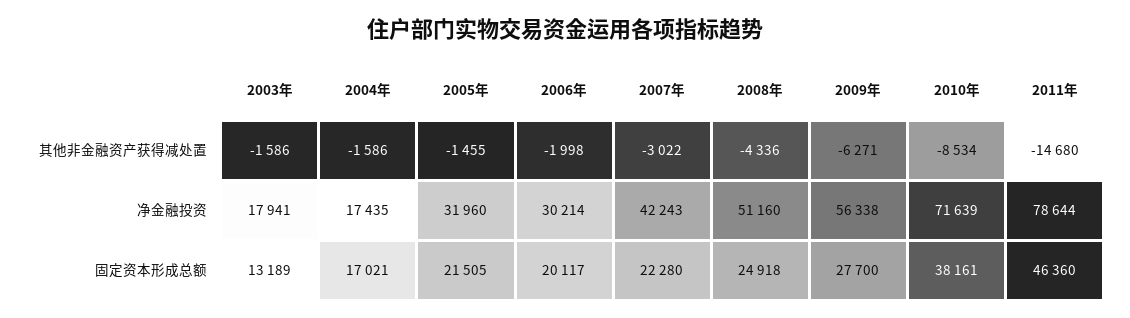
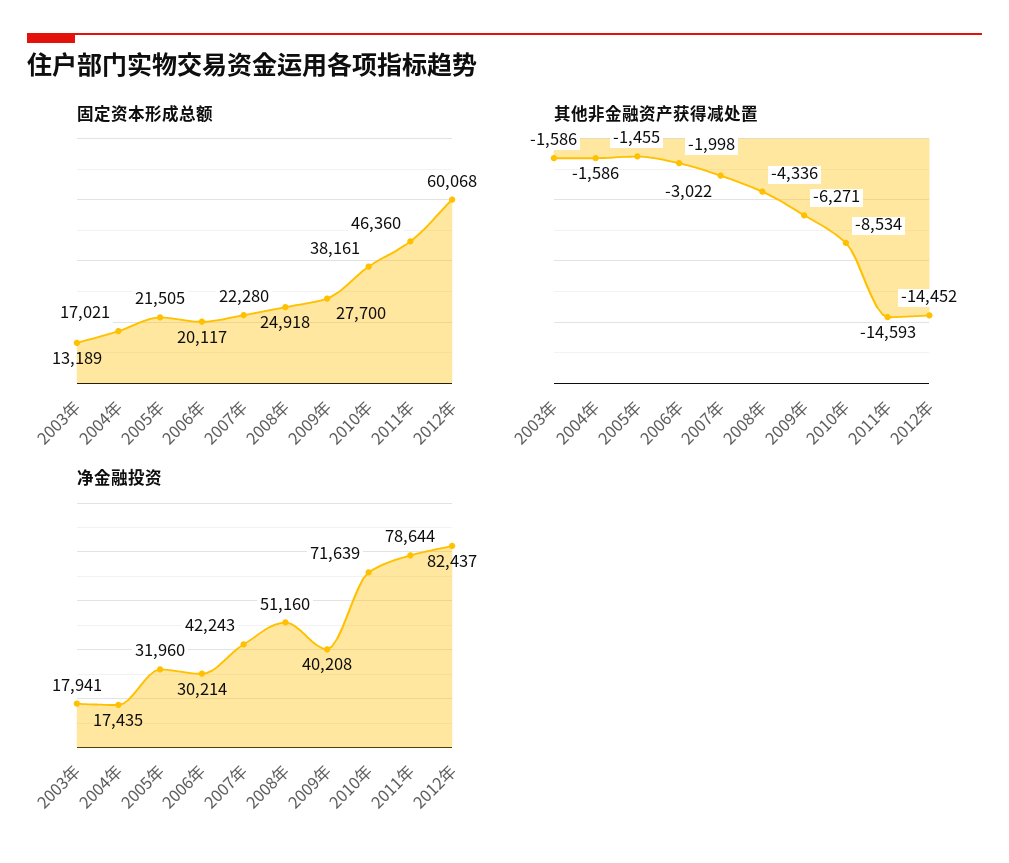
其他非金融资产获得减处置, 2011年: -14680 -> -14593
净金融投资, 2009年: 56338 -> 40208
固定资本形成总额, 2012年: none -> 60068
其他非金融资产获得减处置, 2012年: none -> -14452
净金融投资, 2012年: none -> 82437

